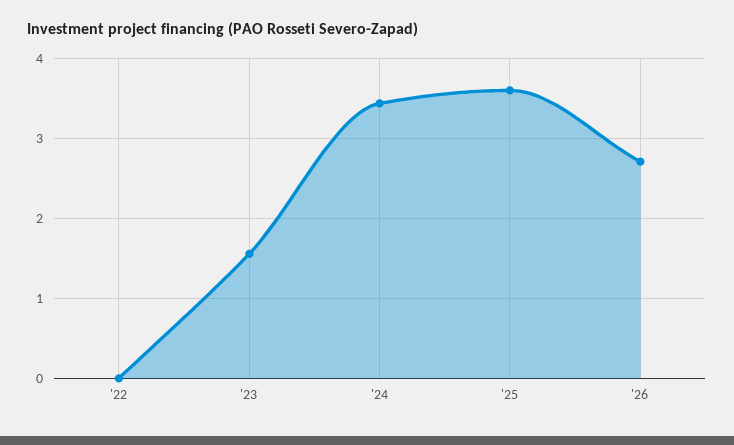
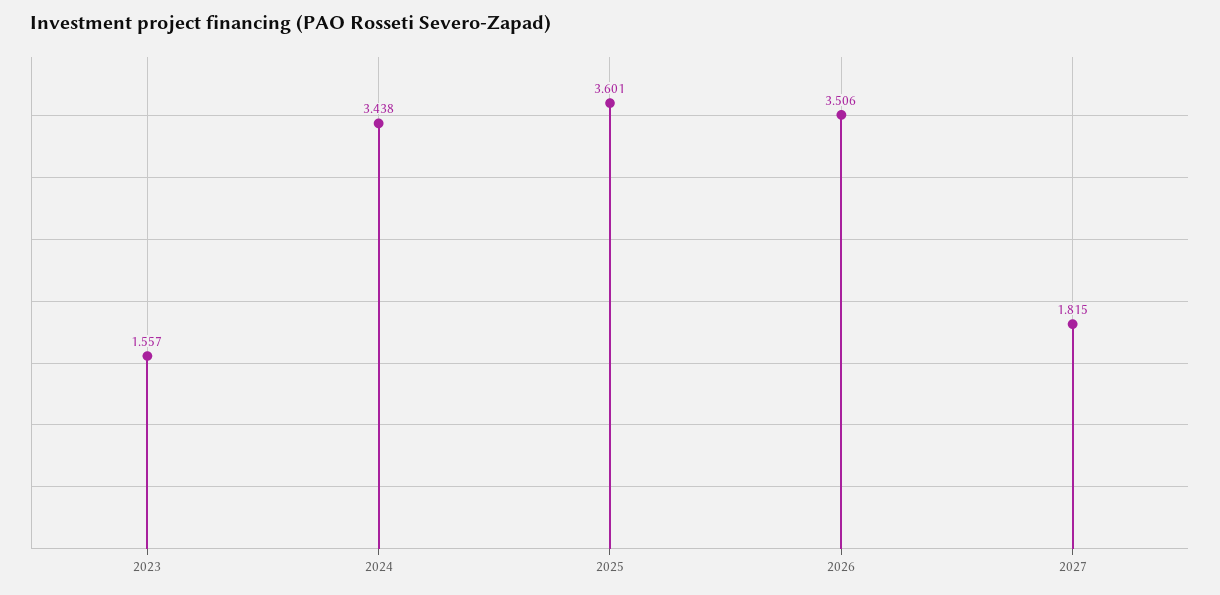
'22: 0 -> none
'26: 2.7 -> 3.506
2027: none -> 1.815

